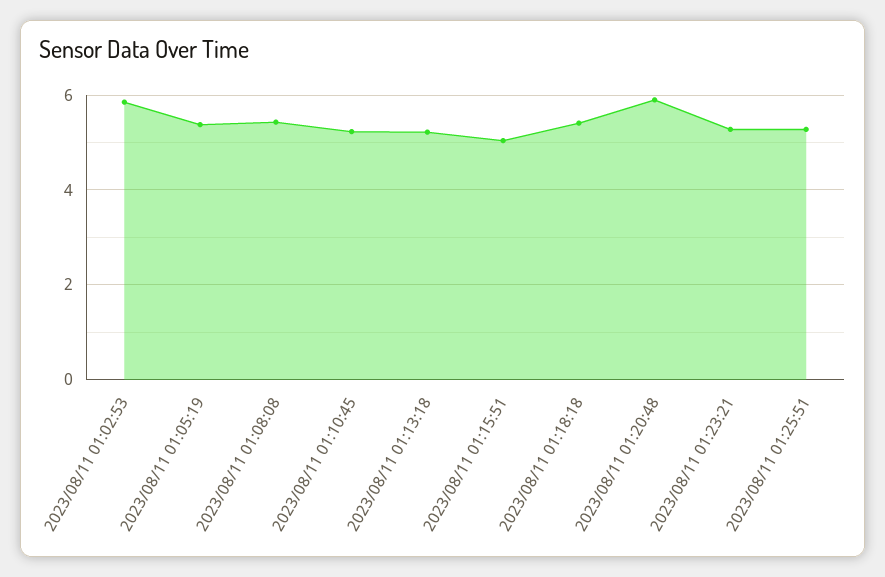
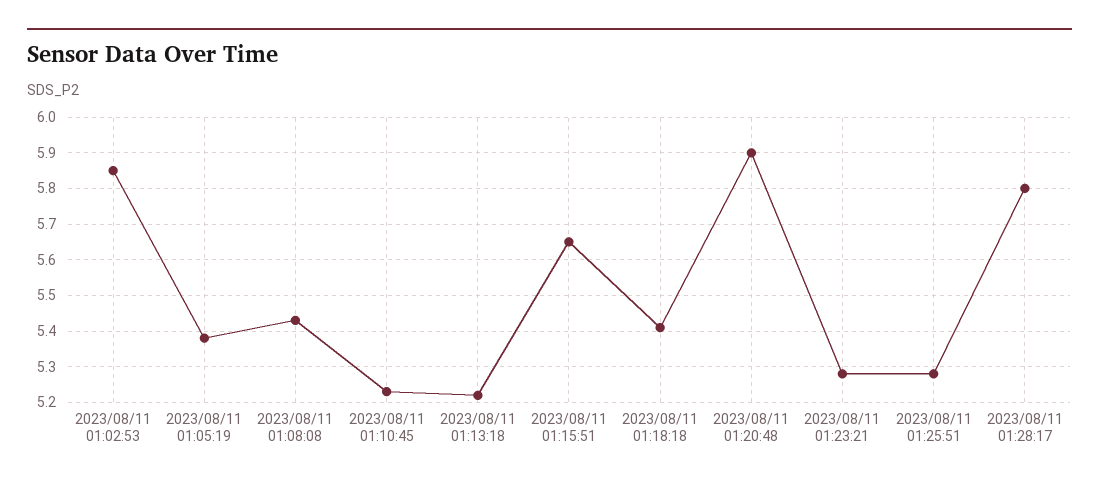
2023/08/11 01:15:51: 5 -> 5.65
2023/08/11 01:28:17: none -> 5.8

